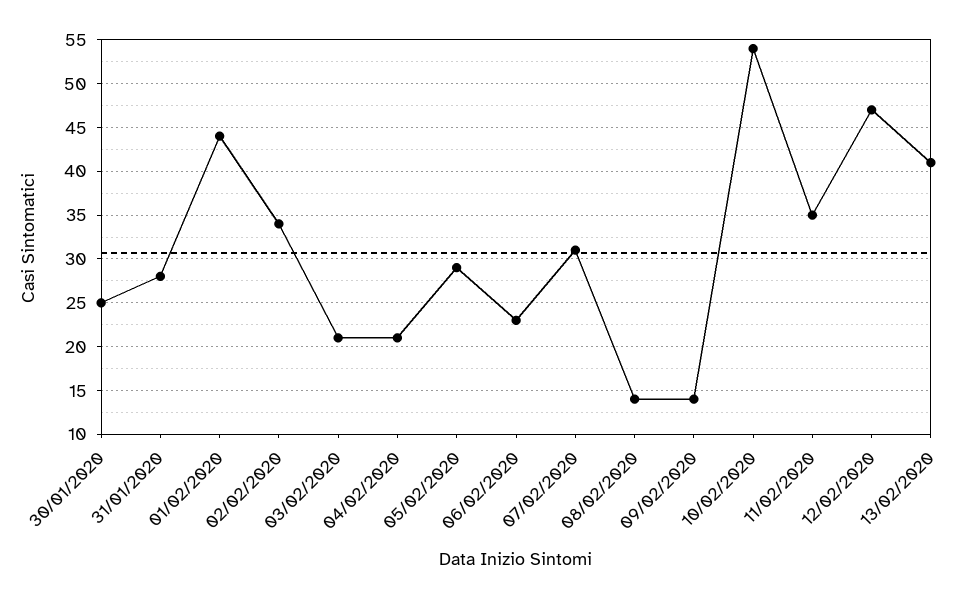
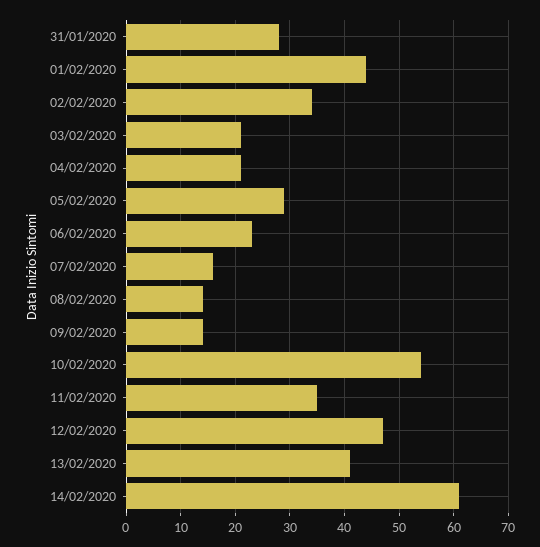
30/01/2020: 25 -> none
07/02/2020: 31 -> 15
14/02/2020: none -> 60

